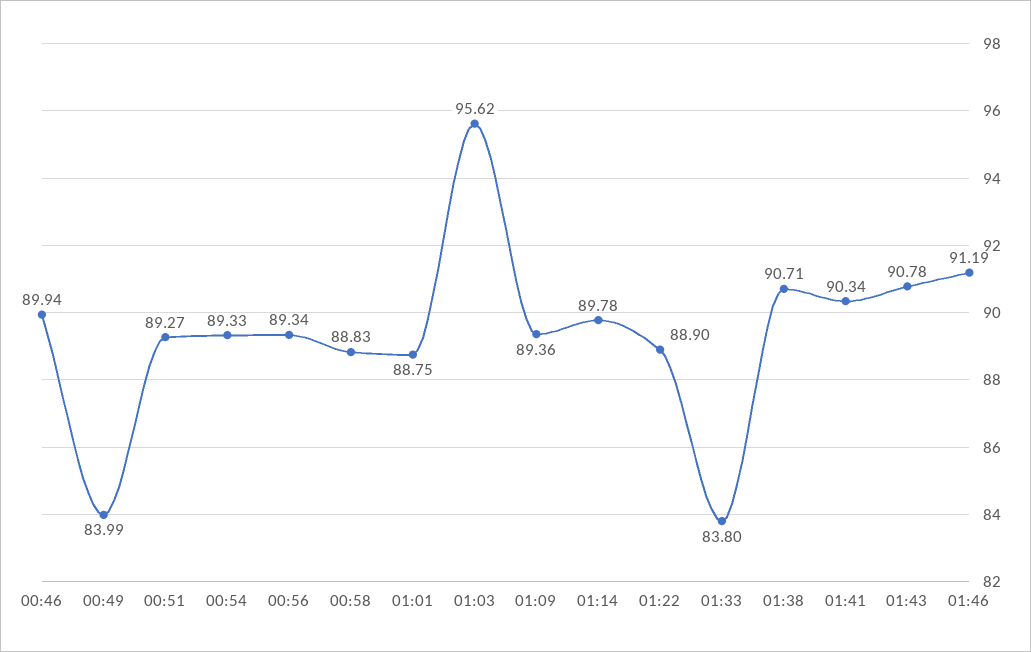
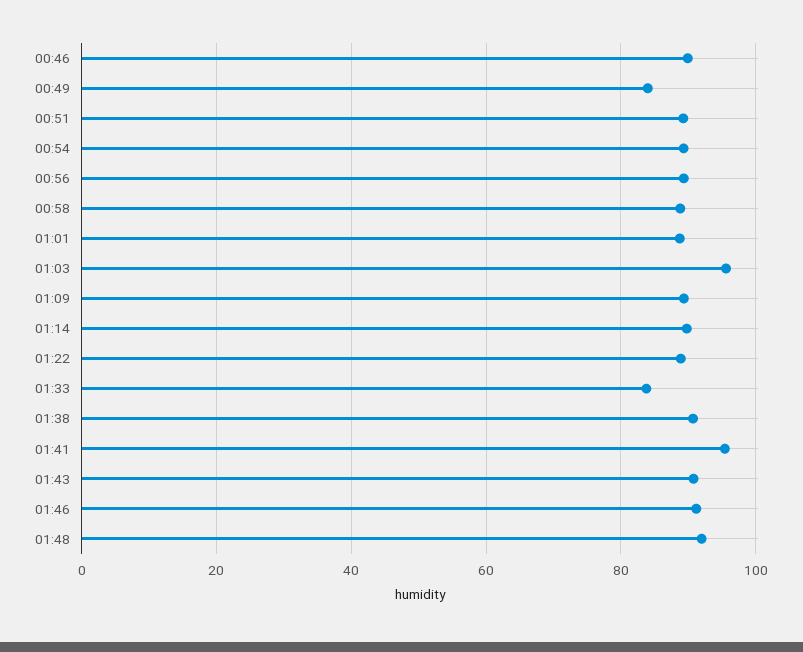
01:41: 90.34 -> 96
01:48: none -> 92

